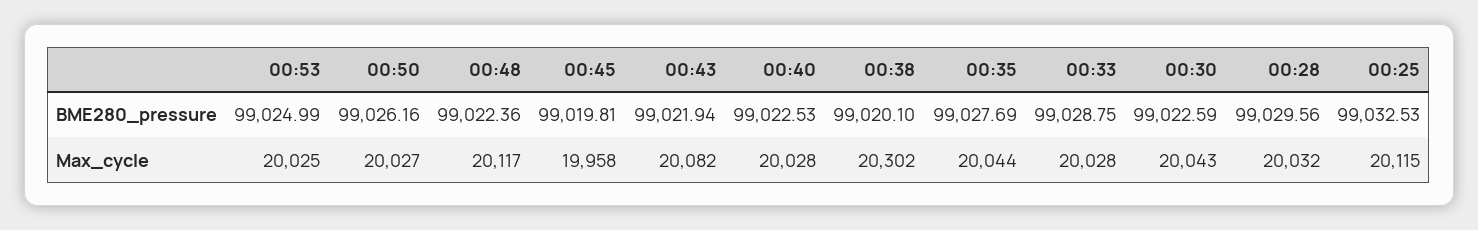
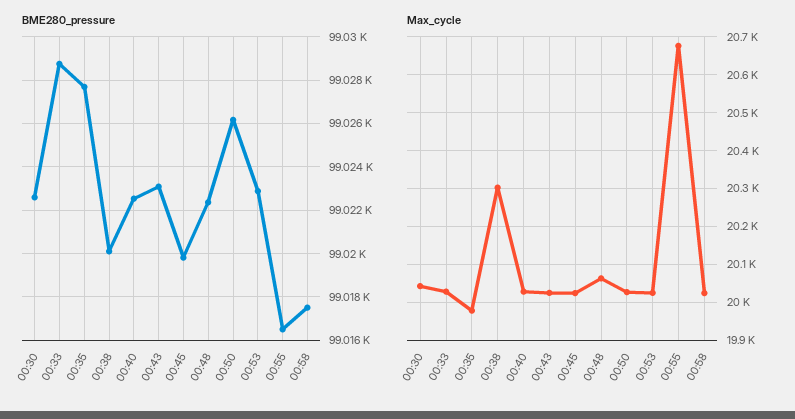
BME280_pressure, 00:53: 99024.99 -> 99023
BME280_pressure, 00:43: 99021.94 -> 99023
BME280_pressure, 00:28: 99029.56 -> none
BME280_pressure, 00:25: 99032.53 -> none
Max_cycle, 00:48: 20117 -> 20060
Max_cycle, 00:45: 19958 -> 20020
Max_cycle, 00:43: 20082 -> 20020
Max_cycle, 00:35: 20044 -> 19980
Max_cycle, 00:28: 20032 -> none
Max_cycle, 00:25: 20115 -> none
BME280_pressure, 00:55: none -> 99016.5
BME280_pressure, 00:58: none -> 99017.5
Max_cycle, 00:55: none -> 20680
Max_cycle, 00:58: none -> 20020

